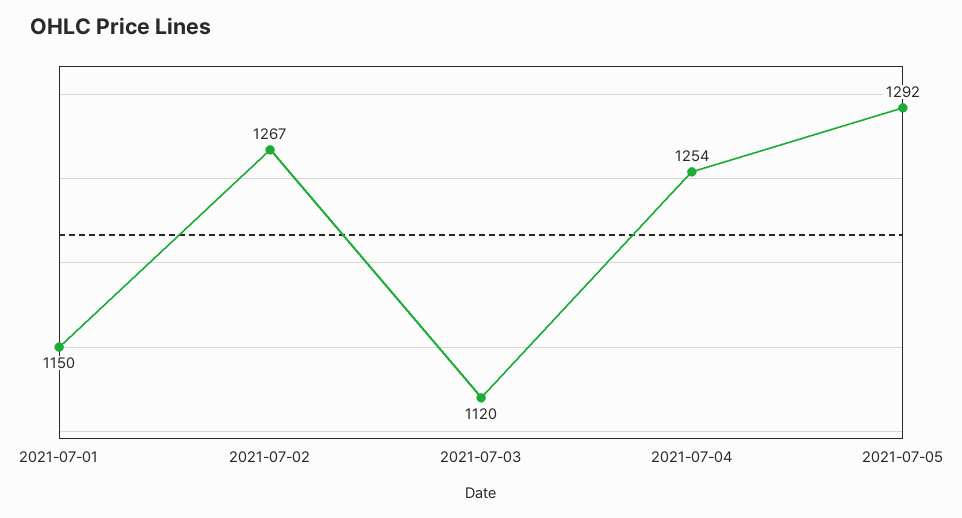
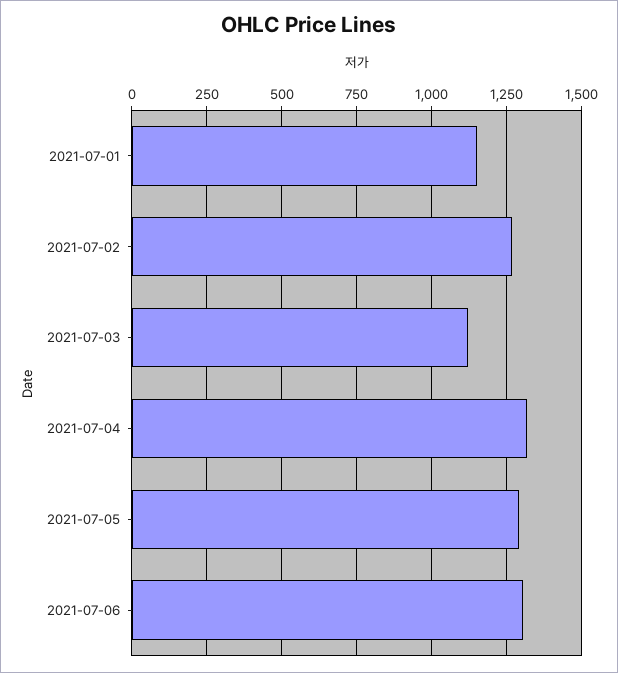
2021-07-04: 1254 -> 1325
2021-07-06: none -> 1300

